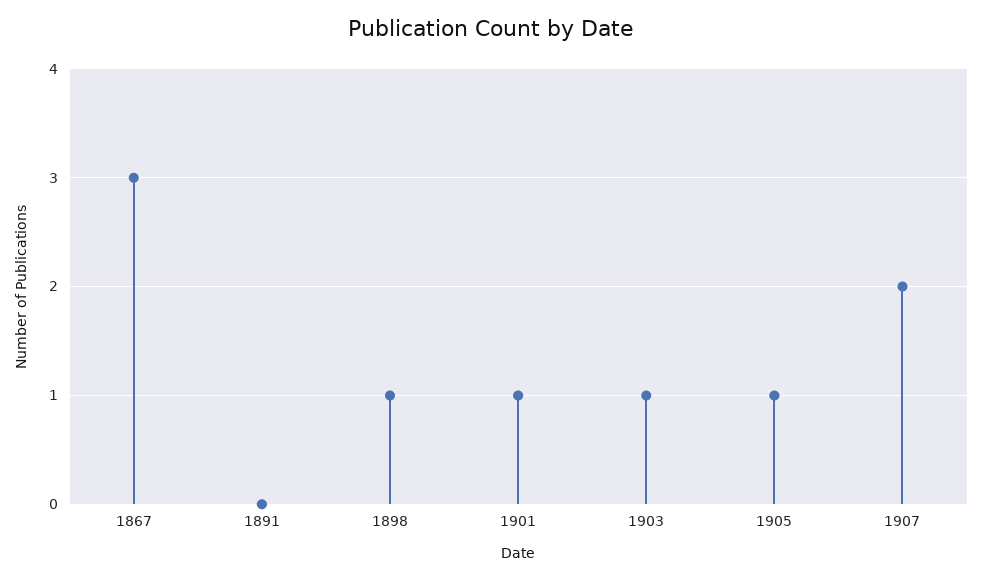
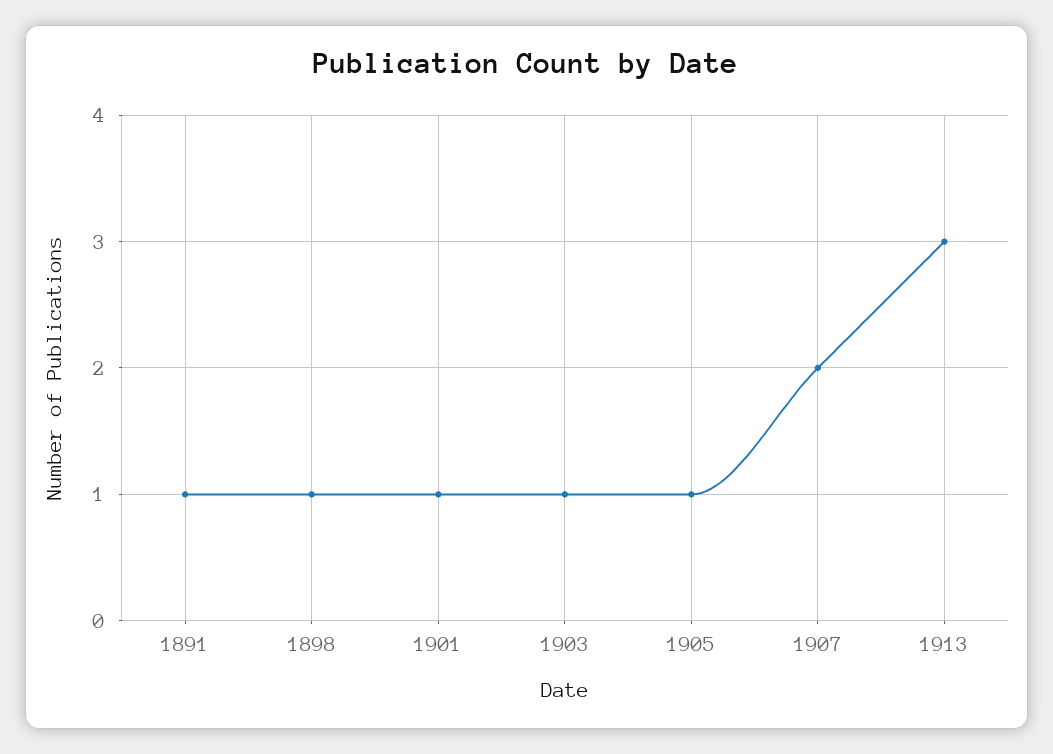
1867: 3 -> none
1891: 0 -> 1
1913: none -> 3

